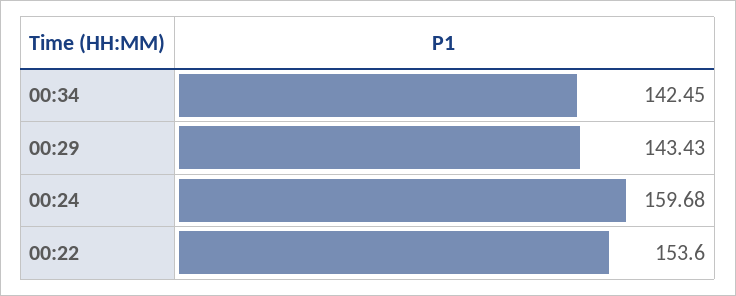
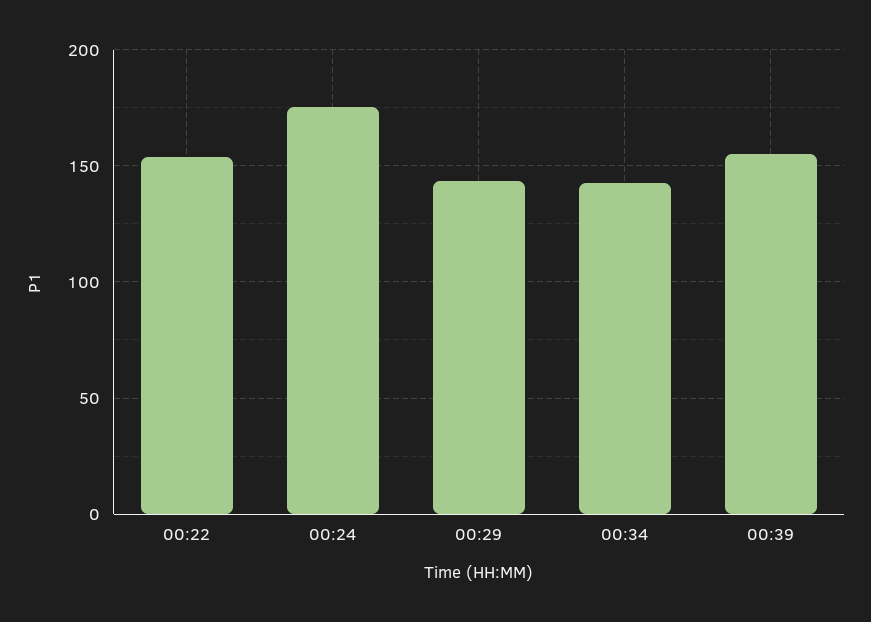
00:24: 159.68 -> 175
00:39: none -> 155

